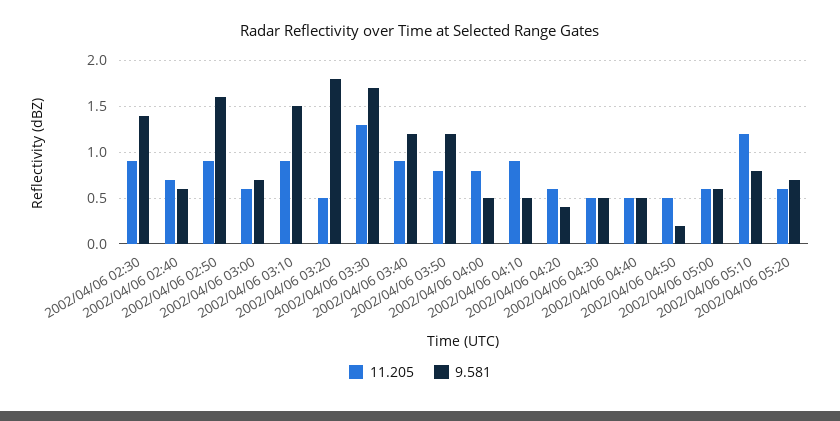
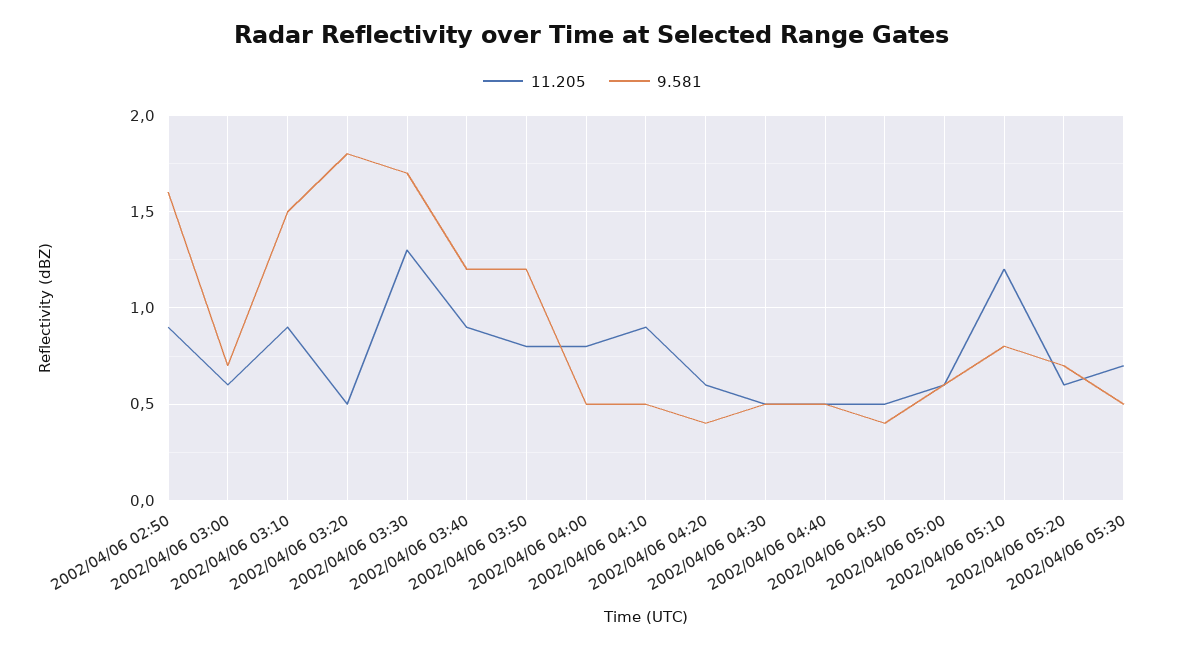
11.205, 2002/04/06 02:30: 0.9 -> none
9.581, 2002/04/06 02:30: 1.4 -> none
11.205, 2002/04/06 02:40: 0.7 -> none
9.581, 2002/04/06 02:40: 0.6 -> none
9.581, 2002/04/06 04:50: 0.2 -> 0.4
11.205, 2002/04/06 05:30: none -> 0.7
9.581, 2002/04/06 05:30: none -> 0.5

